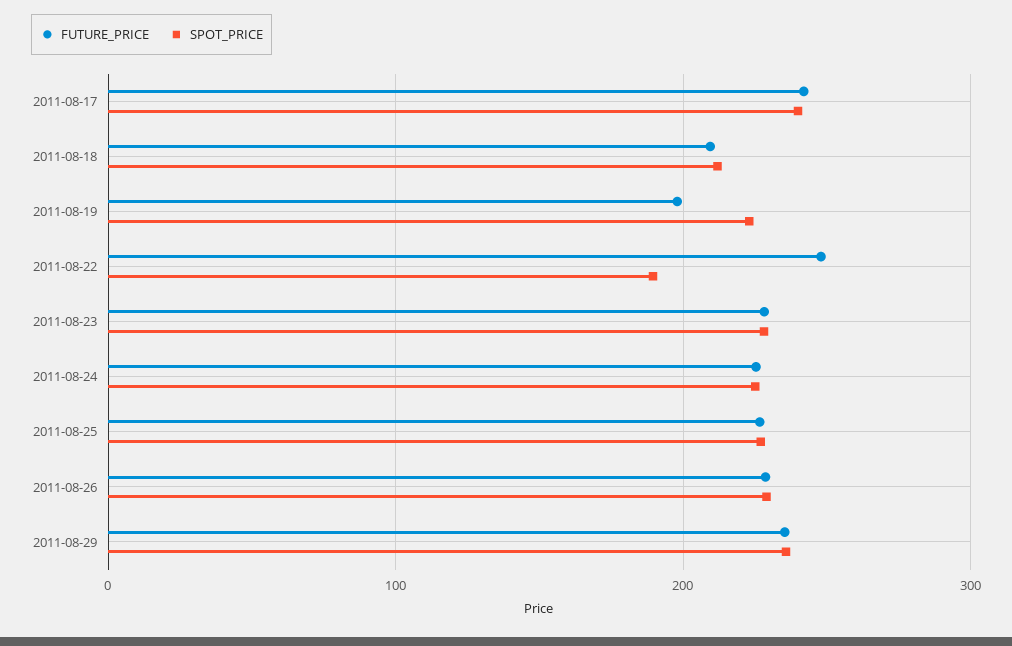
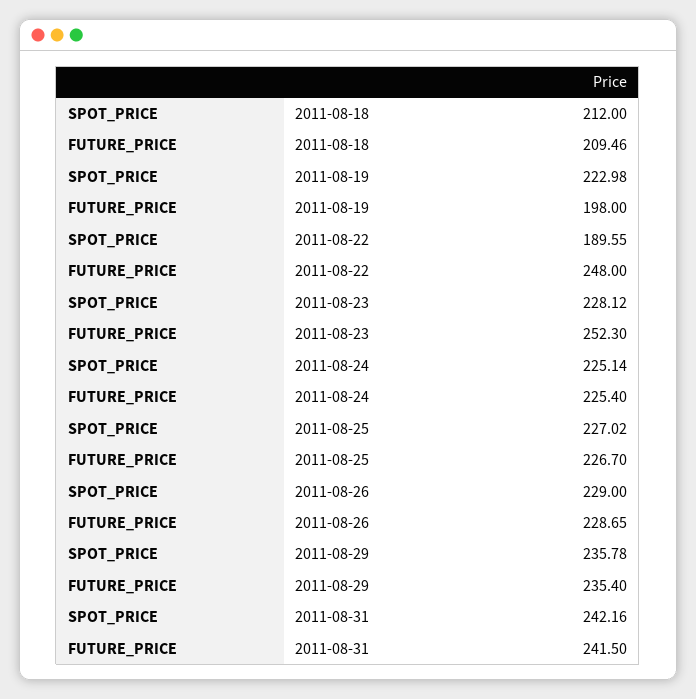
FUTURE_PRICE, 2011-08-17: 240 -> none
SPOT_PRICE, 2011-08-17: 240 -> none
FUTURE_PRICE, 2011-08-23: 230 -> 252.3
SPOT_PRICE, 2011-08-31: none -> 242.16
FUTURE_PRICE, 2011-08-31: none -> 241.5

